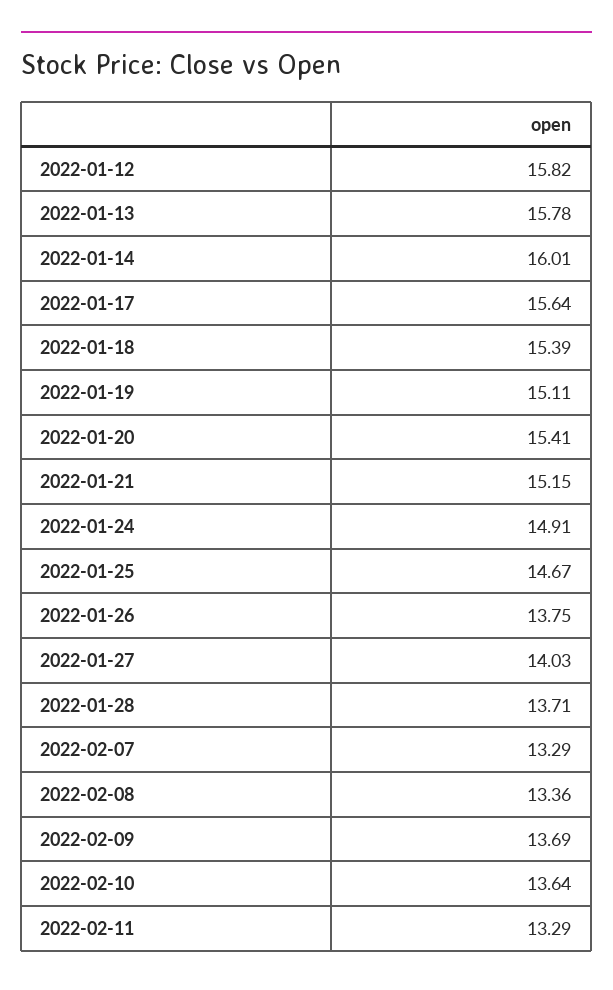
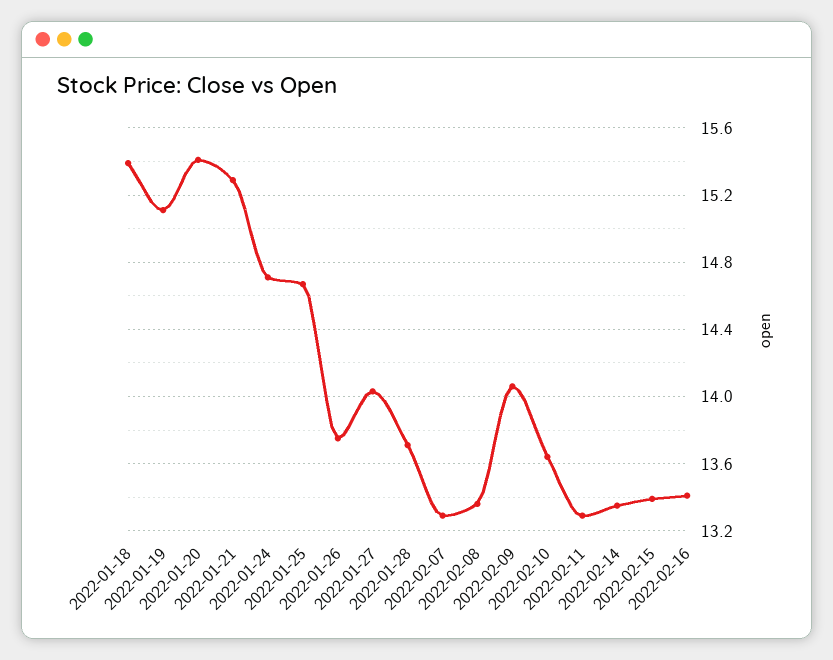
2022-01-12: 15.82 -> none
2022-01-13: 15.78 -> none
2022-01-14: 16.01 -> none
2022-01-17: 15.64 -> none
2022-01-21: 15.15 -> 15.3
2022-01-24: 14.91 -> 14.7
2022-02-09: 13.69 -> 14.05
2022-02-14: none -> 13.35
2022-02-15: none -> 13.4
2022-02-16: none -> 13.4

